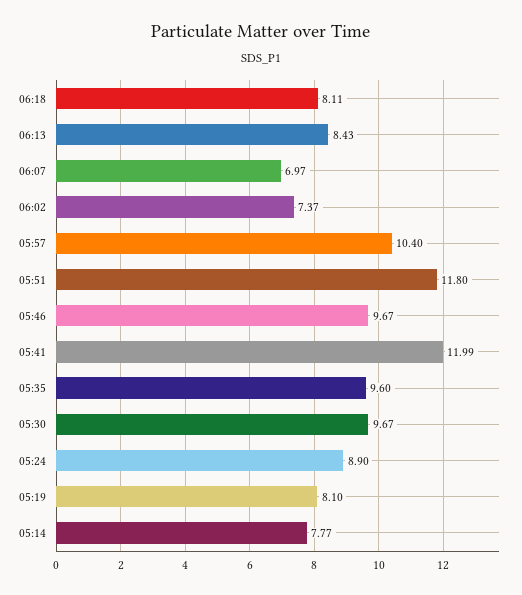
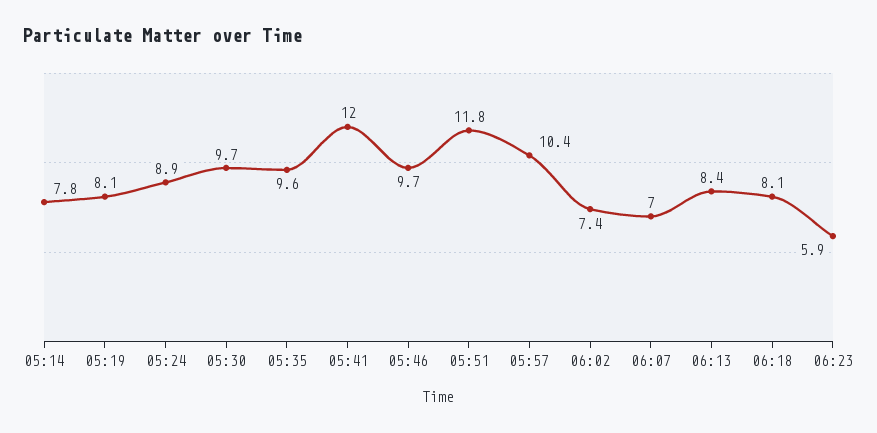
06:23: none -> 5.9

